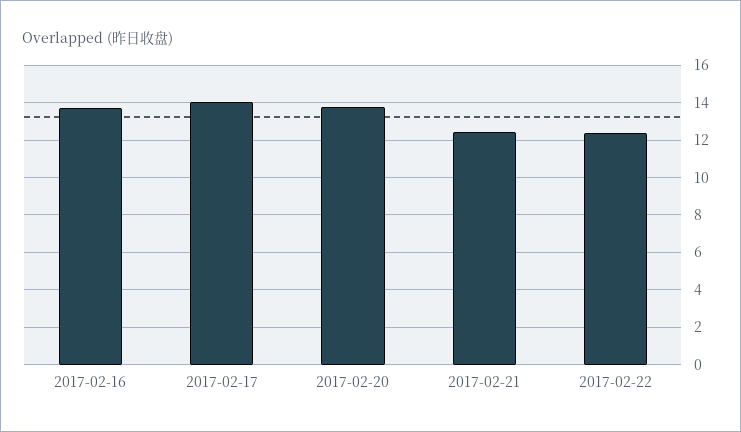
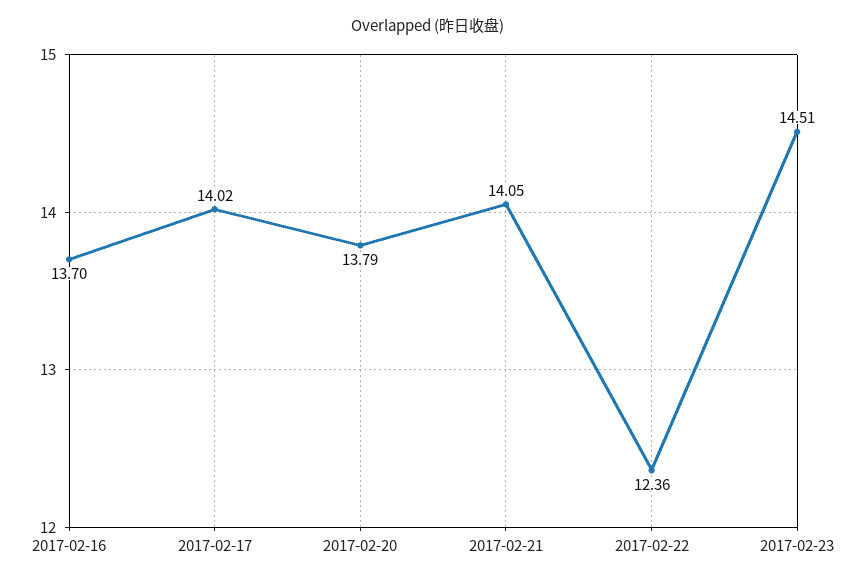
2017-02-21: 12.5 -> 14.05
2017-02-23: none -> 14.51

